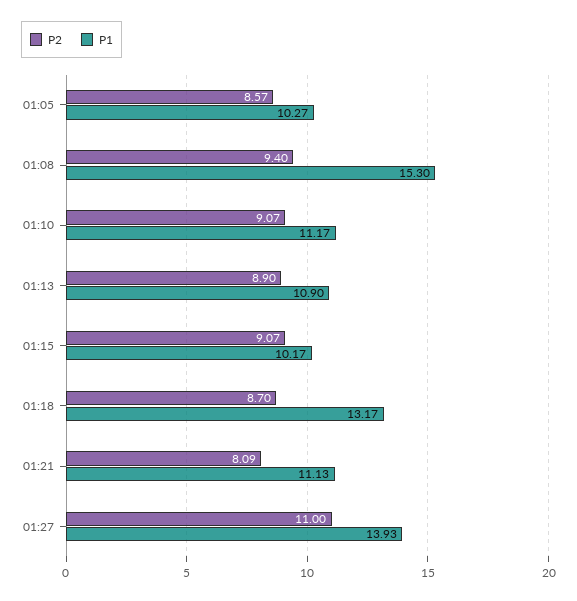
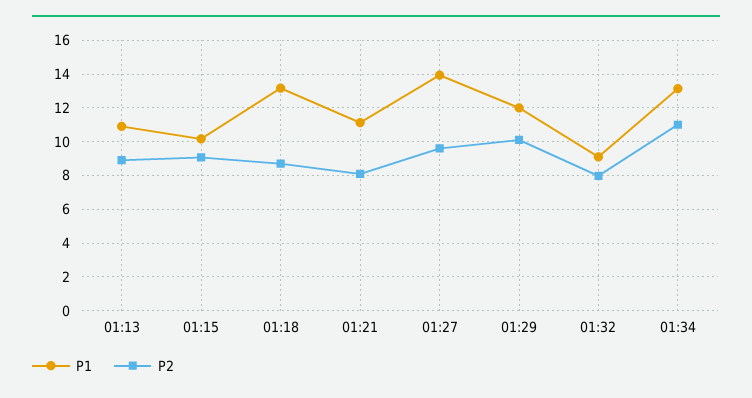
P2, 01:05: 8.57 -> none
P1, 01:05: 10.27 -> none
P2, 01:08: 9.4 -> none
P1, 01:08: 15.3 -> none
P2, 01:10: 9.07 -> none
P1, 01:10: 11.17 -> none
P2, 01:27: 11 -> 9.5
P1, 01:29: none -> 12
P2, 01:29: none -> 10
P1, 01:32: none -> 9
P2, 01:32: none -> 8
P1, 01:34: none -> 13
P2, 01:34: none -> 11

